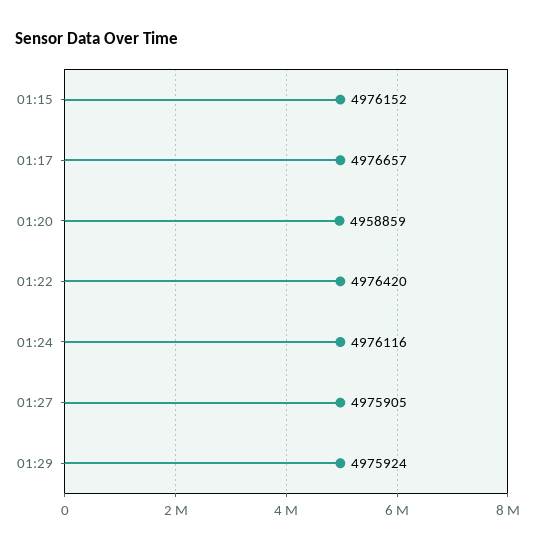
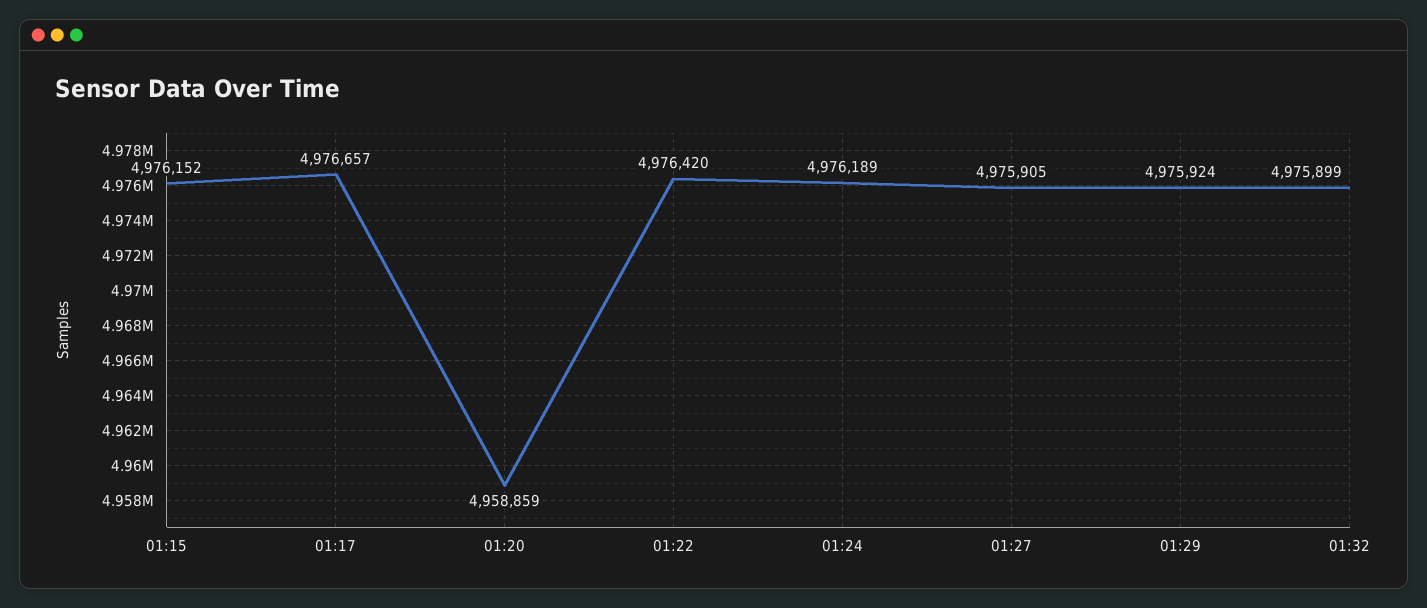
01:24: 4976116 -> 4976189
01:32: none -> 4975899

